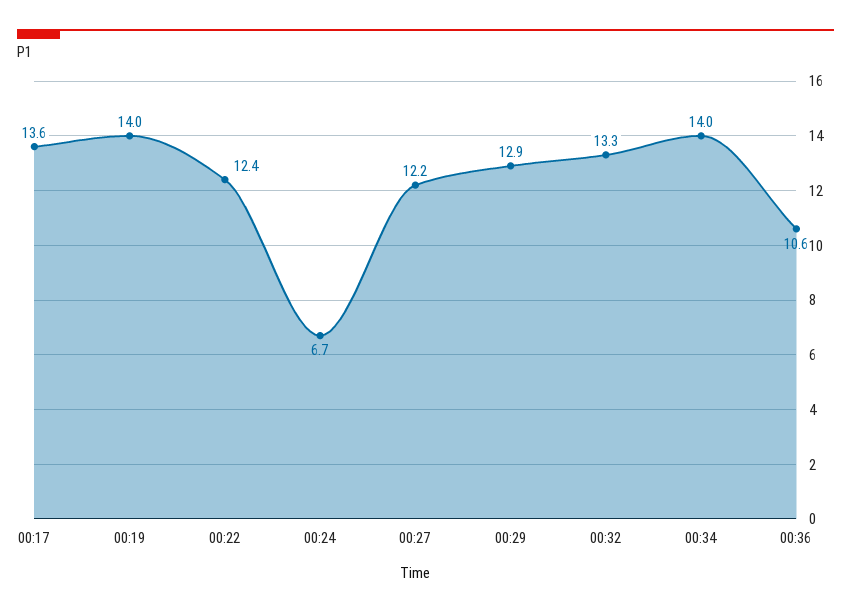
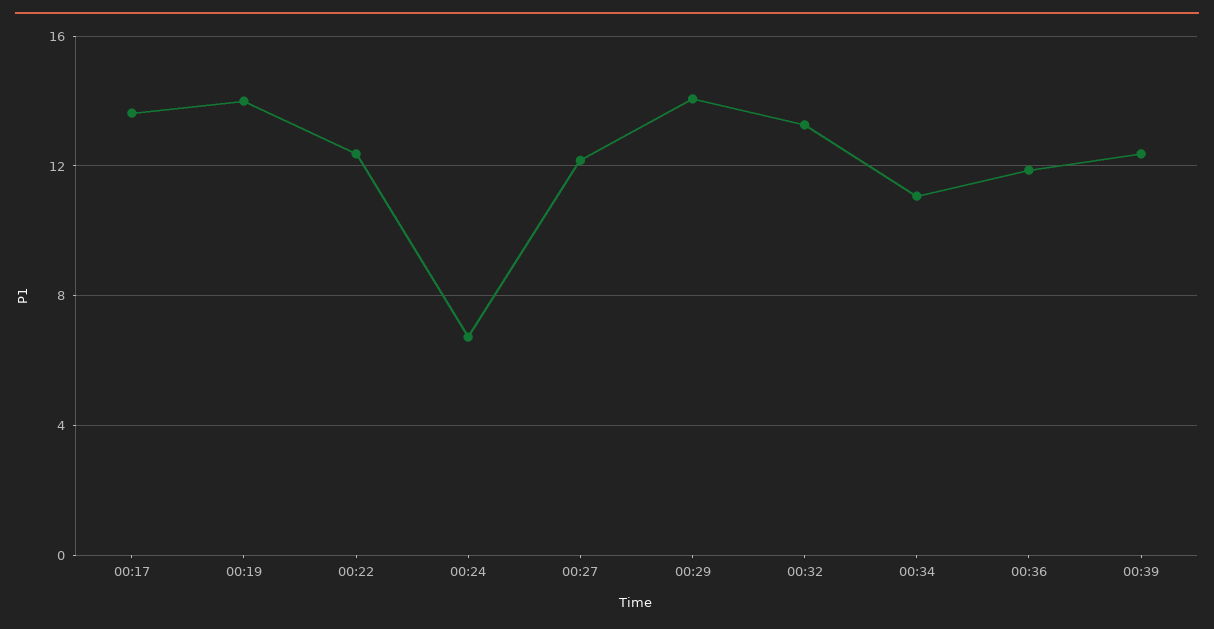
00:29: 12.9 -> 14
00:34: 14 -> 11
00:36: 10.6 -> 12
00:39: none -> 12.5

